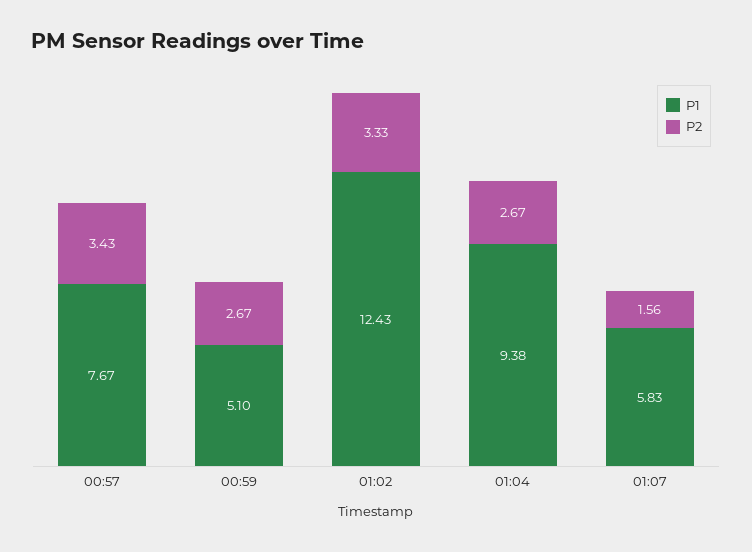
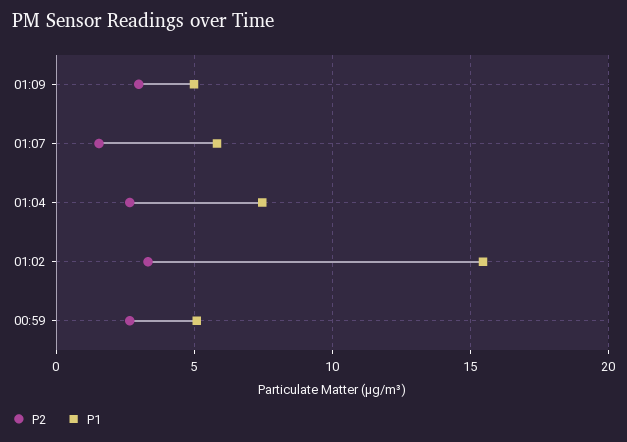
P1, 00:57: 7.67 -> none
P2, 00:57: 3.43 -> none
P1, 01:02: 12.43 -> 15.5
P1, 01:04: 9.38 -> 7.5
P2, 01:09: none -> 3
P1, 01:09: none -> 5

